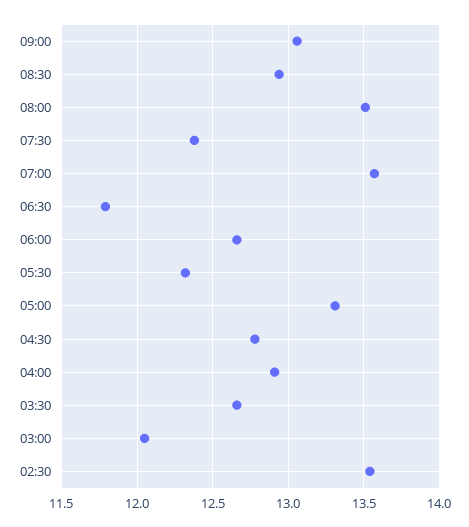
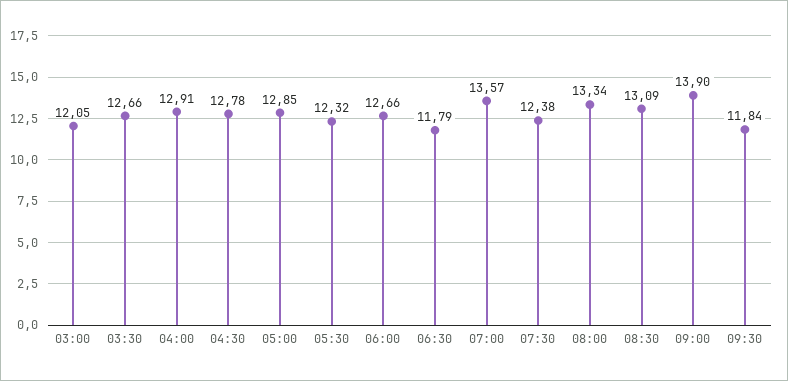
09:00: 13.05 -> 13.9
08:30: 12.95 -> 13.09
08:00: 13.5 -> 13.34
05:00: 13.3 -> 12.85
02:30: 13.55 -> none
09:30: none -> 11.84

